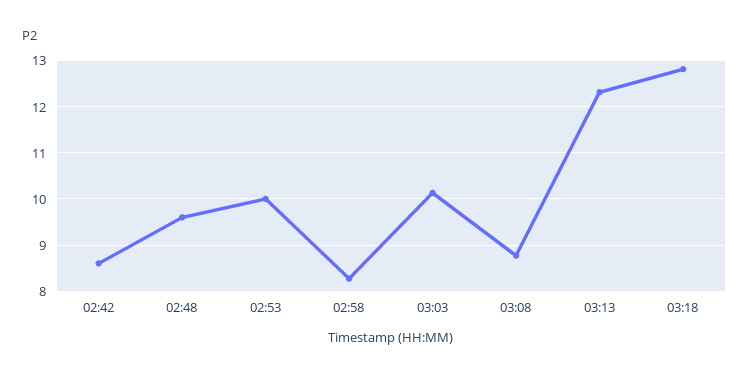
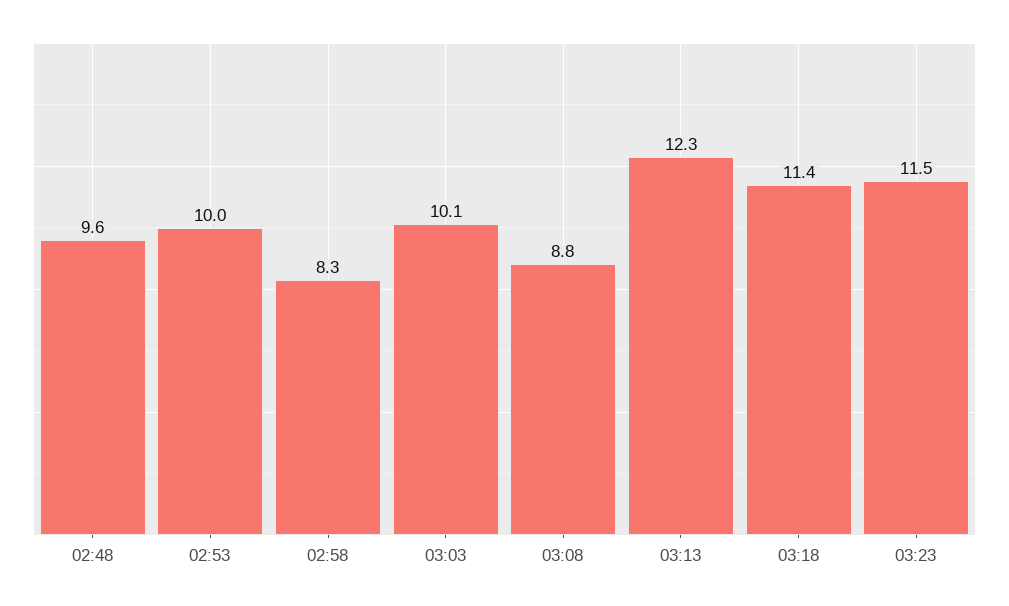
02:42: 8.6 -> none
03:18: 12.8 -> 11.4
03:23: none -> 11.5

